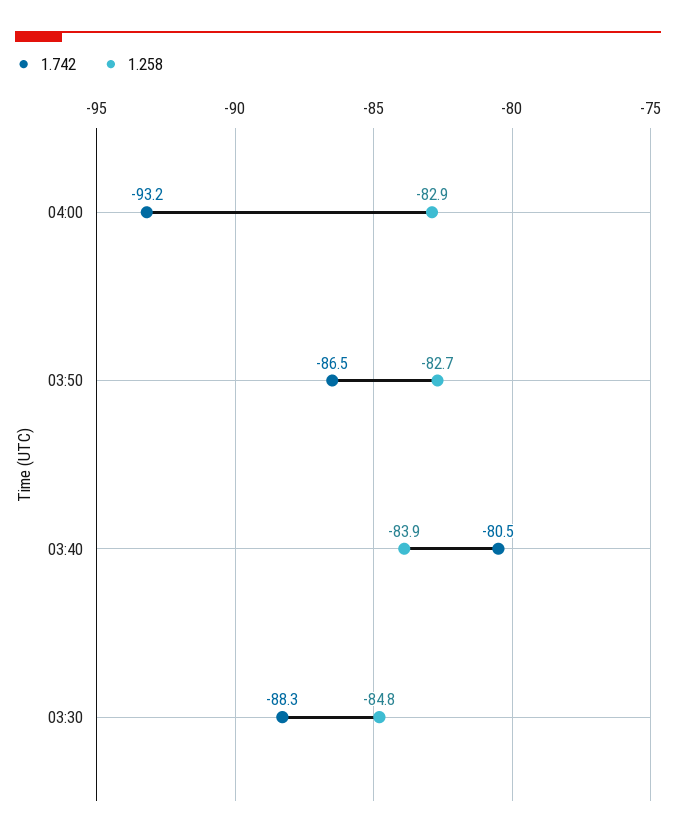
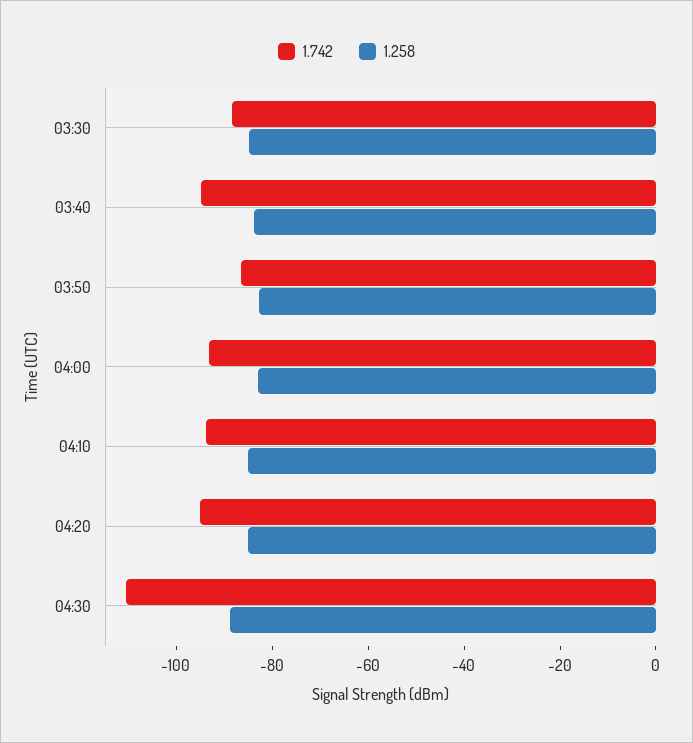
1.742, 03:40: -80.5 -> -95
1.742, 04:10: none -> -95
1.258, 04:10: none -> -85
1.742, 04:20: none -> -95
1.258, 04:20: none -> -85
1.742, 04:30: none -> -110
1.258, 04:30: none -> -90

